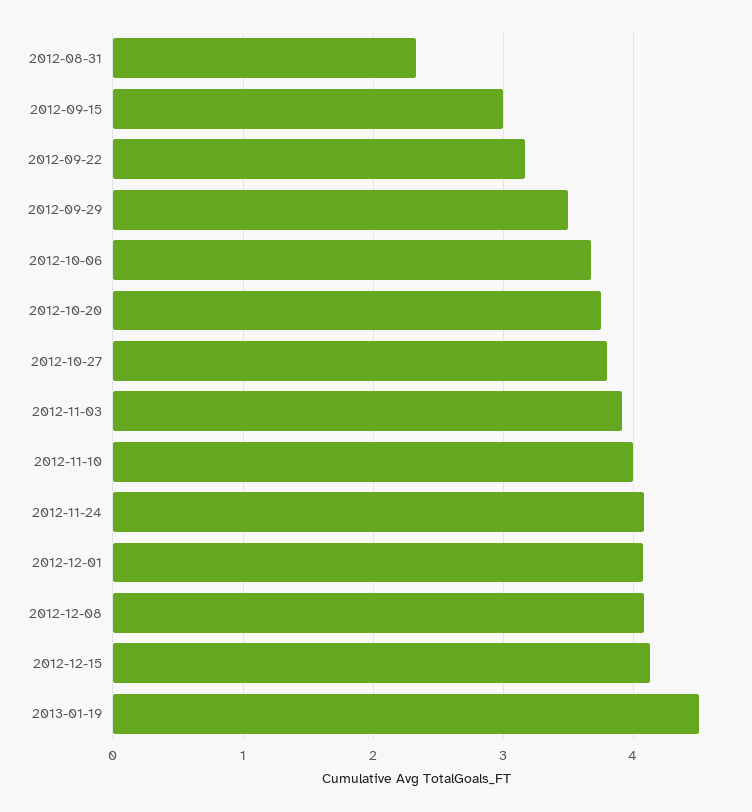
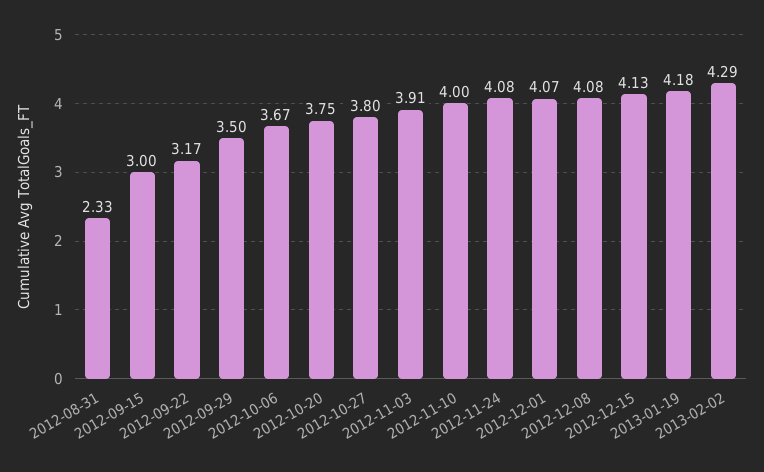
2013-01-19: 4.5 -> 4.18
2013-02-02: none -> 4.29

